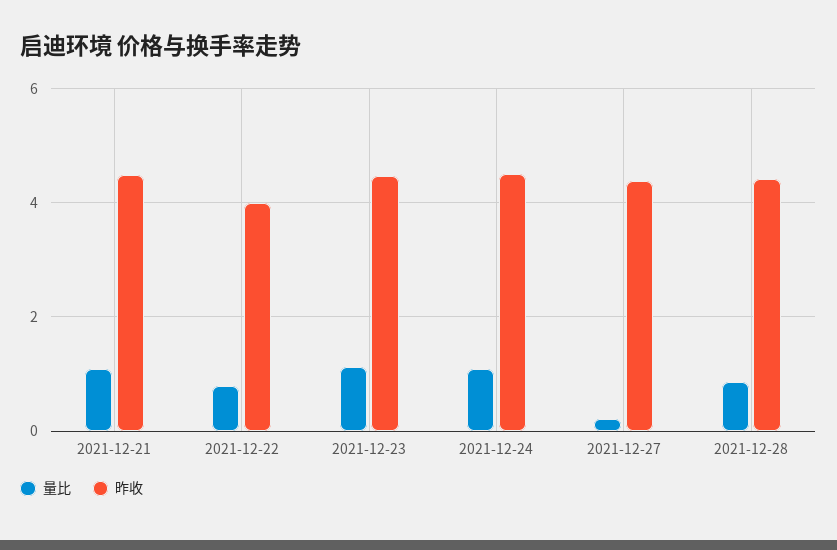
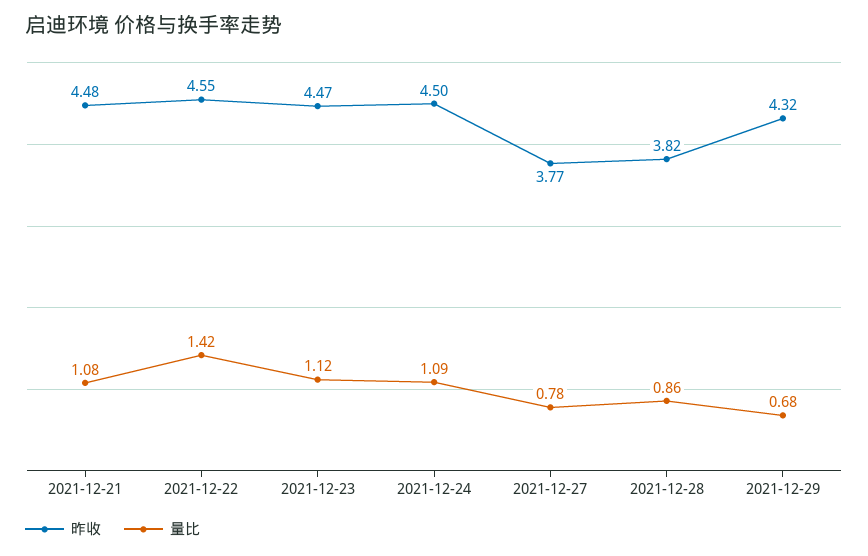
量比, 2021-12-22: 0.8 -> 1.42
昨收, 2021-12-22: 4 -> 4.55
量比, 2021-12-27: 0.2 -> 0.78
昨收, 2021-12-27: 4.4 -> 3.77
昨收, 2021-12-28: 4.4 -> 3.82
昨收, 2021-12-29: none -> 4.32
量比, 2021-12-29: none -> 0.68

